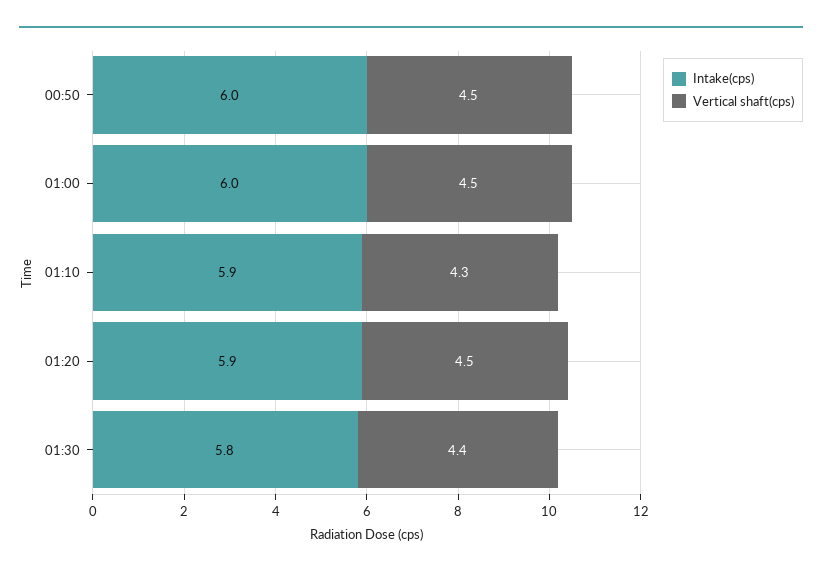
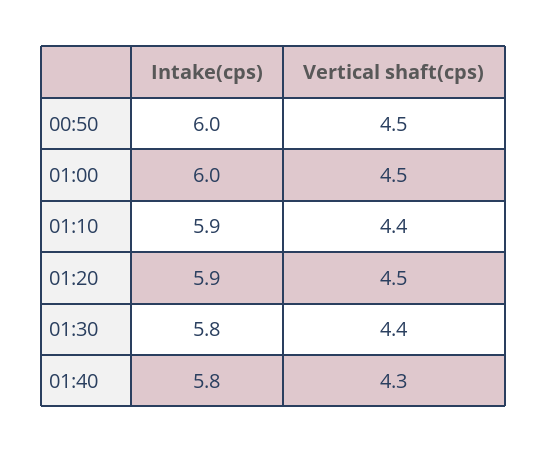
Vertical shaft(cps), 01:10: 4.3 -> 4.4
Intake(cps), 01:40: none -> 5.8
Vertical shaft(cps), 01:40: none -> 4.3

